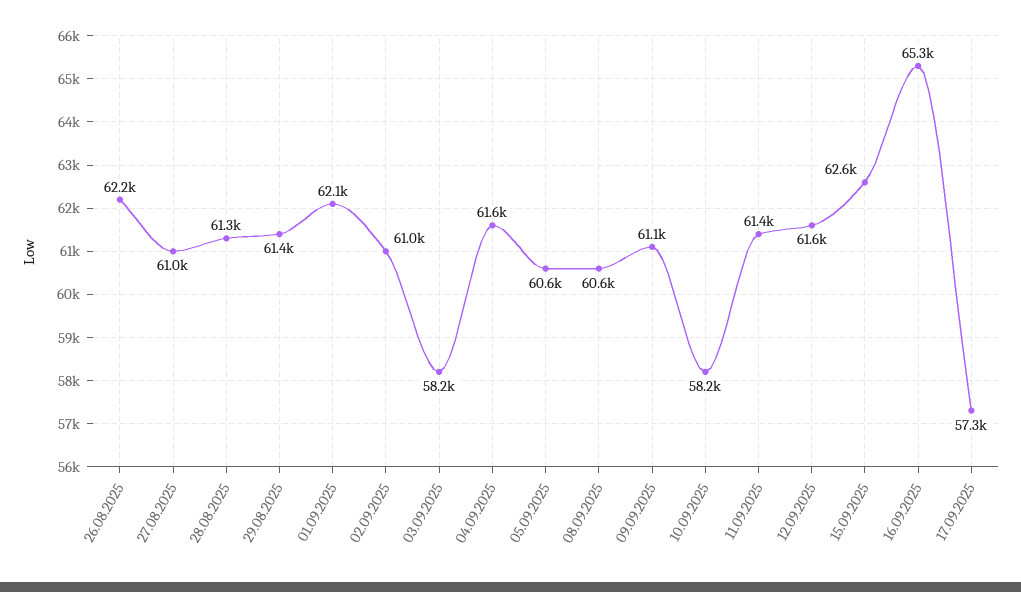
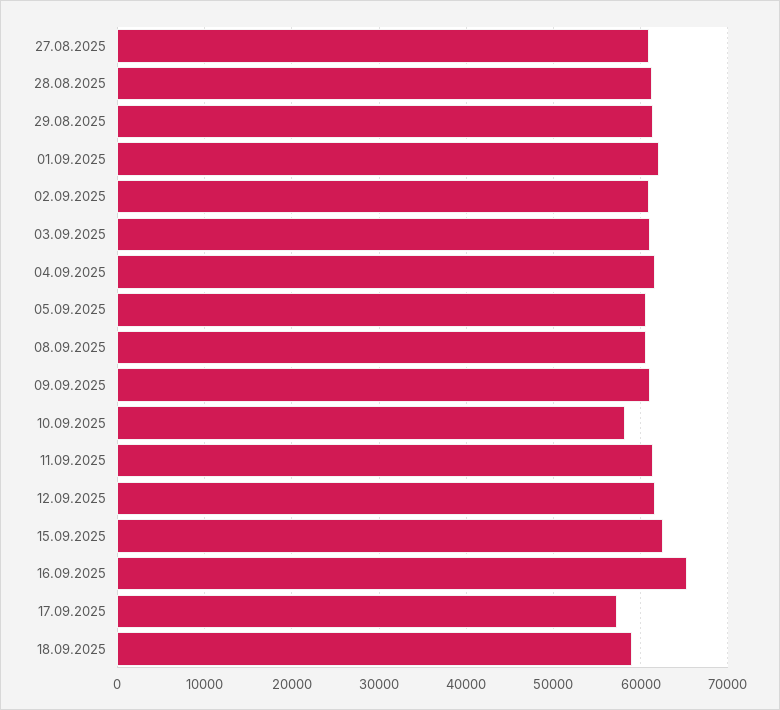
26.08.2025: 62200 -> none
03.09.2025: 58200 -> 61000
18.09.2025: none -> 59000

